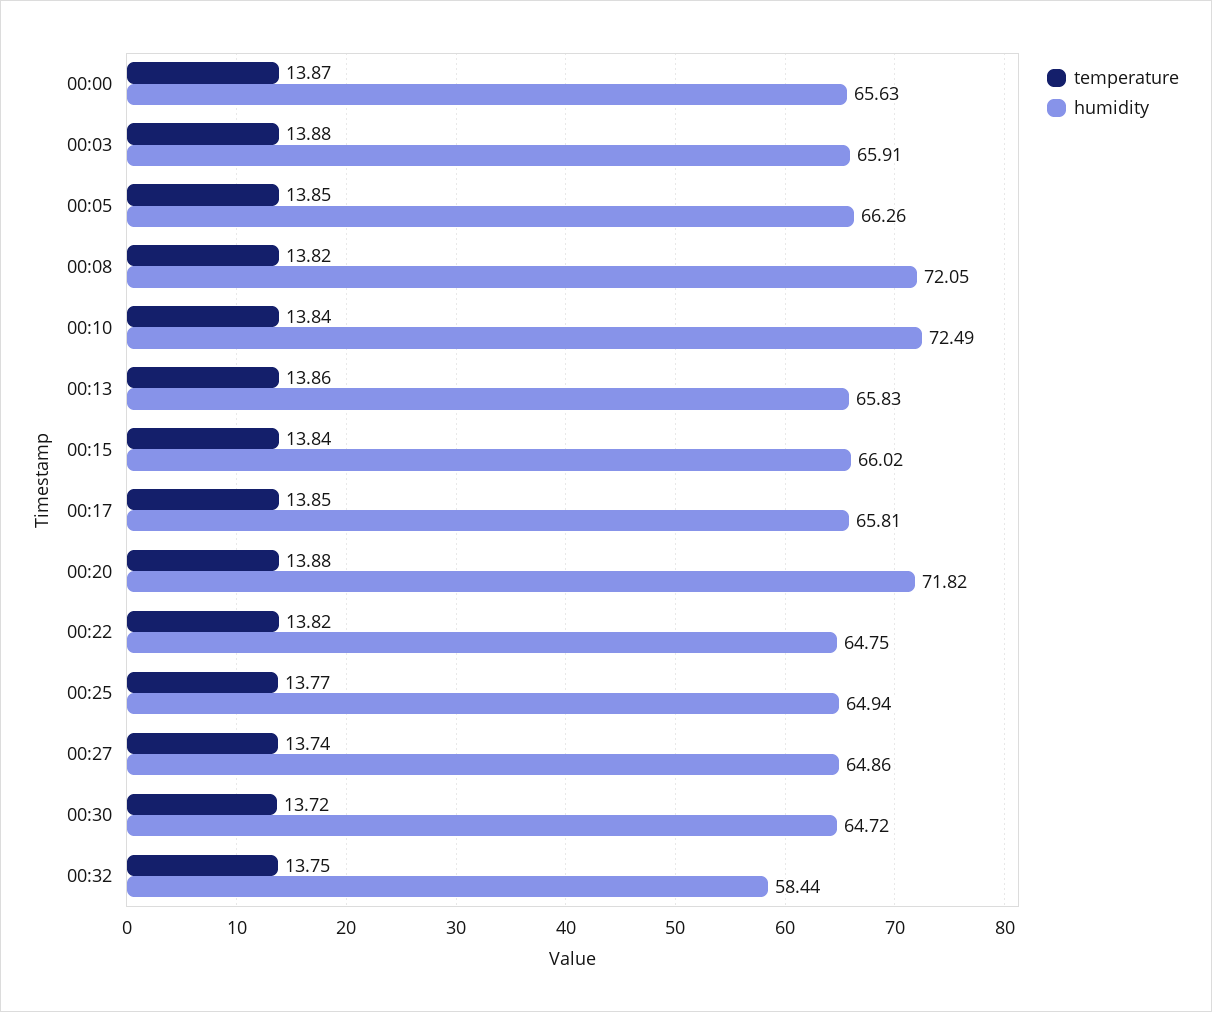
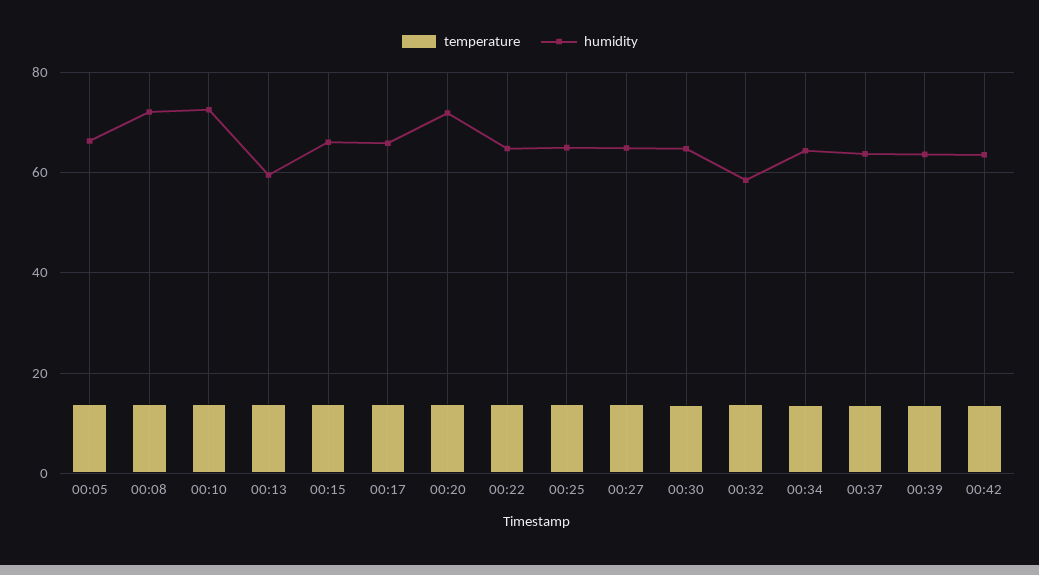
temperature, 00:00: 13.87 -> none
humidity, 00:00: 65.63 -> none
temperature, 00:03: 13.88 -> none
humidity, 00:03: 65.91 -> none
humidity, 00:13: 65.83 -> 60
temperature, 00:34: none -> 14
humidity, 00:34: none -> 64
temperature, 00:37: none -> 14
humidity, 00:37: none -> 64
temperature, 00:39: none -> 14
humidity, 00:39: none -> 64
temperature, 00:42: none -> 14
humidity, 00:42: none -> 64

